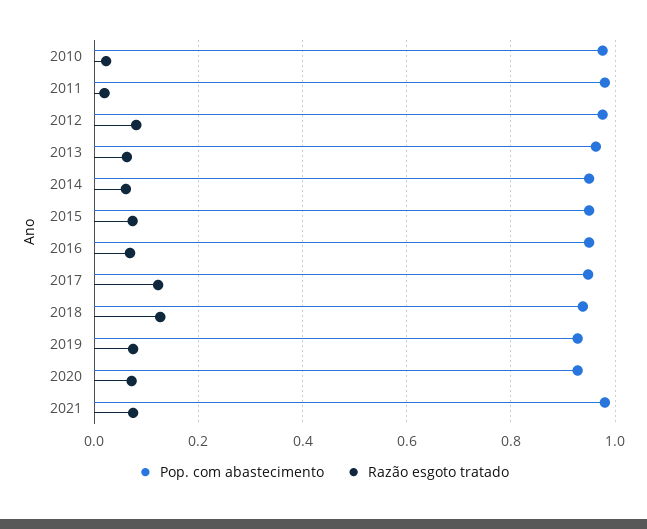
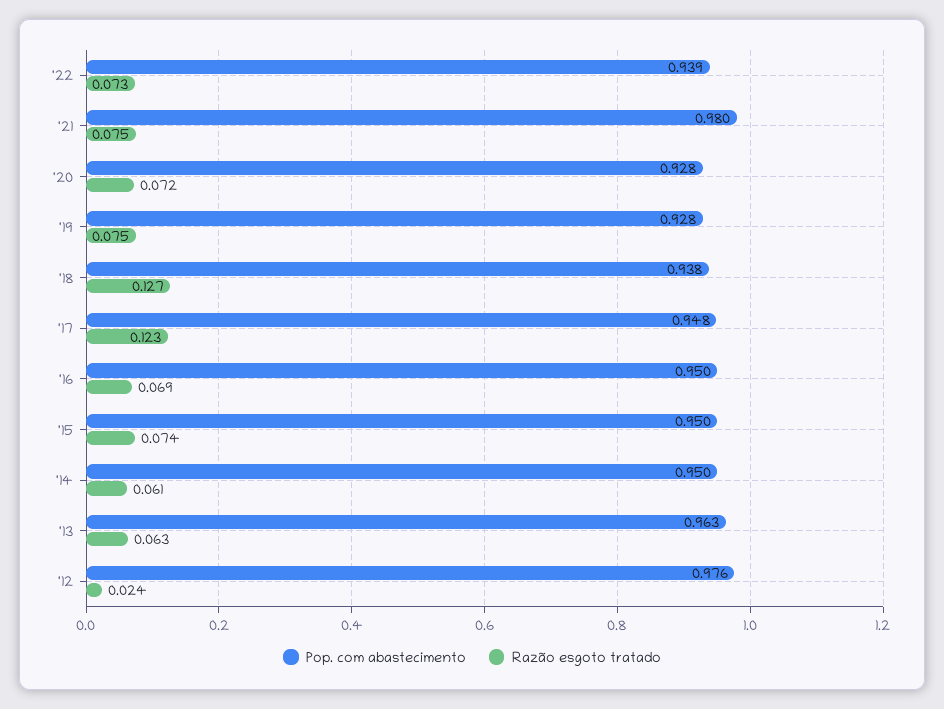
Pop. com abastecimento, 2010: 0.98 -> none
Razão esgoto tratado, 2010: 0.02 -> none
Pop. com abastecimento, 2011: 0.98 -> none
Razão esgoto tratado, 2011: 0.02 -> none
Razão esgoto tratado, 2012: 0.08 -> 0.024
Pop. com abastecimento, '22: none -> 0.939
Razão esgoto tratado, '22: none -> 0.073

